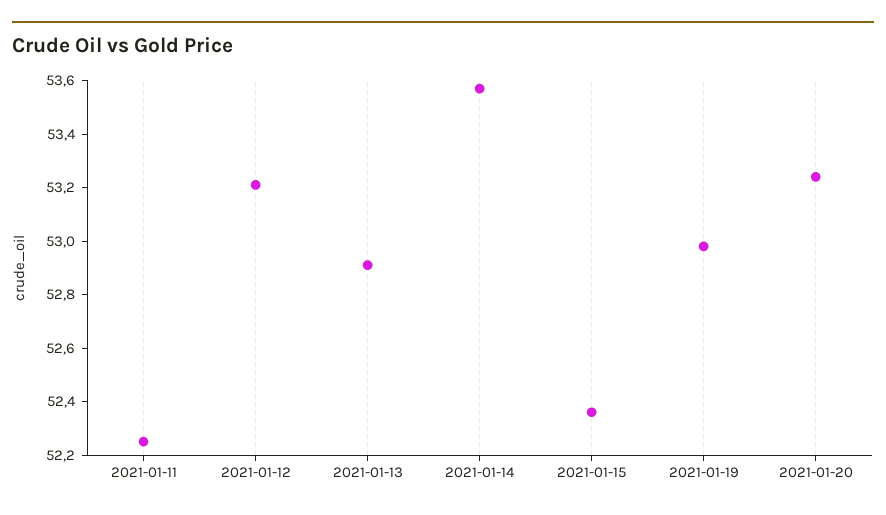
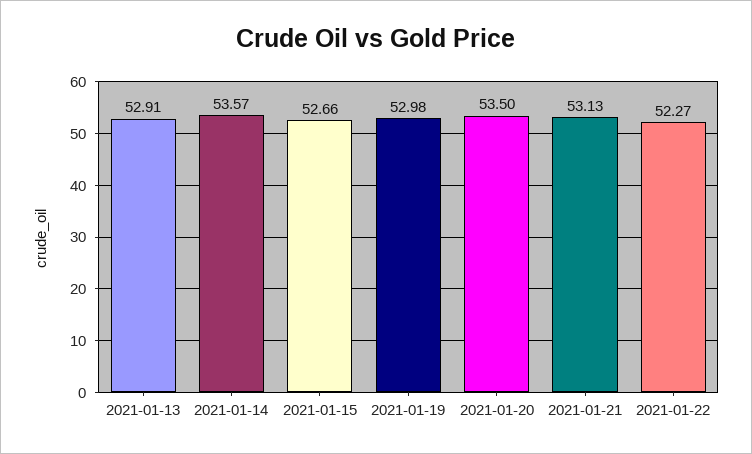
2021-01-11: 52.25 -> none
2021-01-12: 53.2 -> none
2021-01-15: 52.35 -> 52.66
2021-01-20: 53.25 -> 53.5
2021-01-21: none -> 53.13
2021-01-22: none -> 52.27

